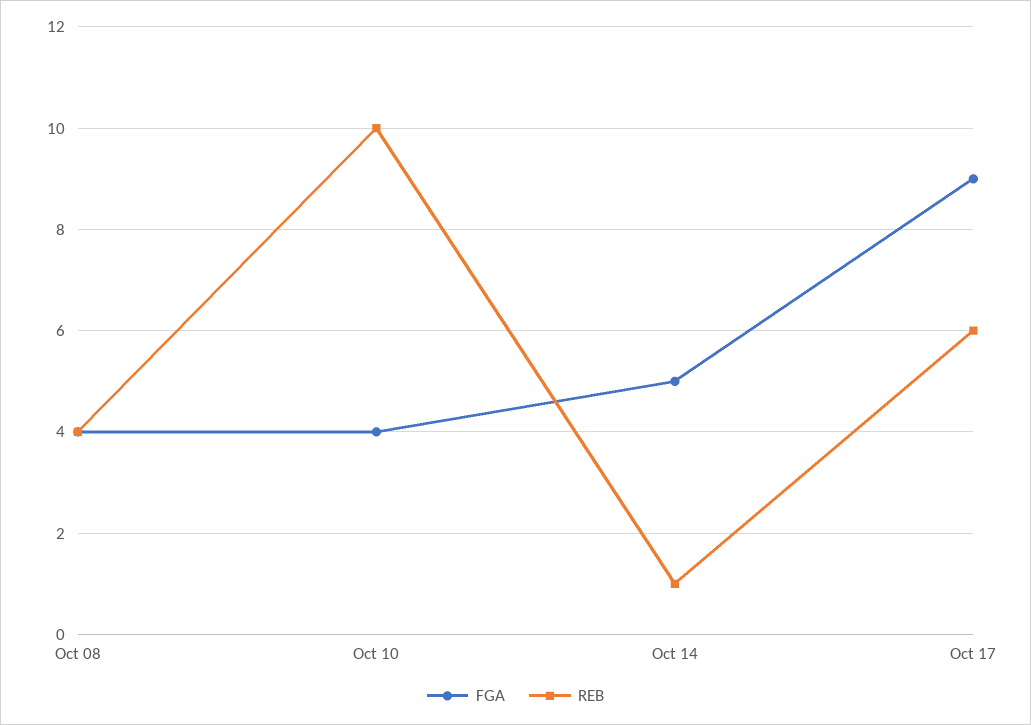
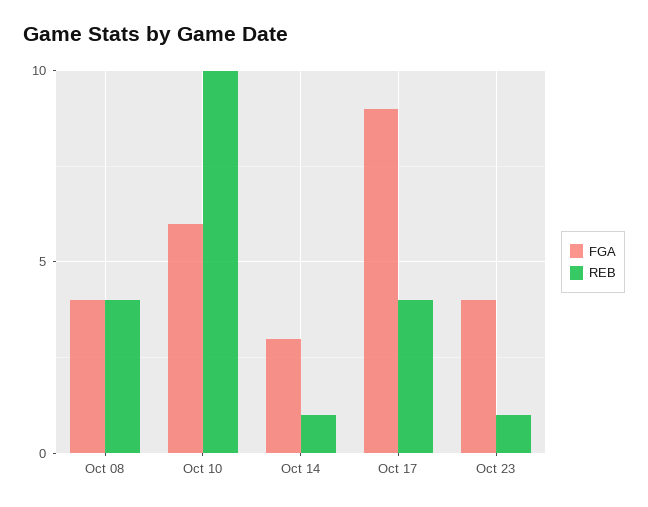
FGA, Oct 10: 4 -> 6
FGA, Oct 14: 5 -> 3
REB, Oct 17: 6 -> 4
FGA, Oct 23: none -> 4
REB, Oct 23: none -> 1

